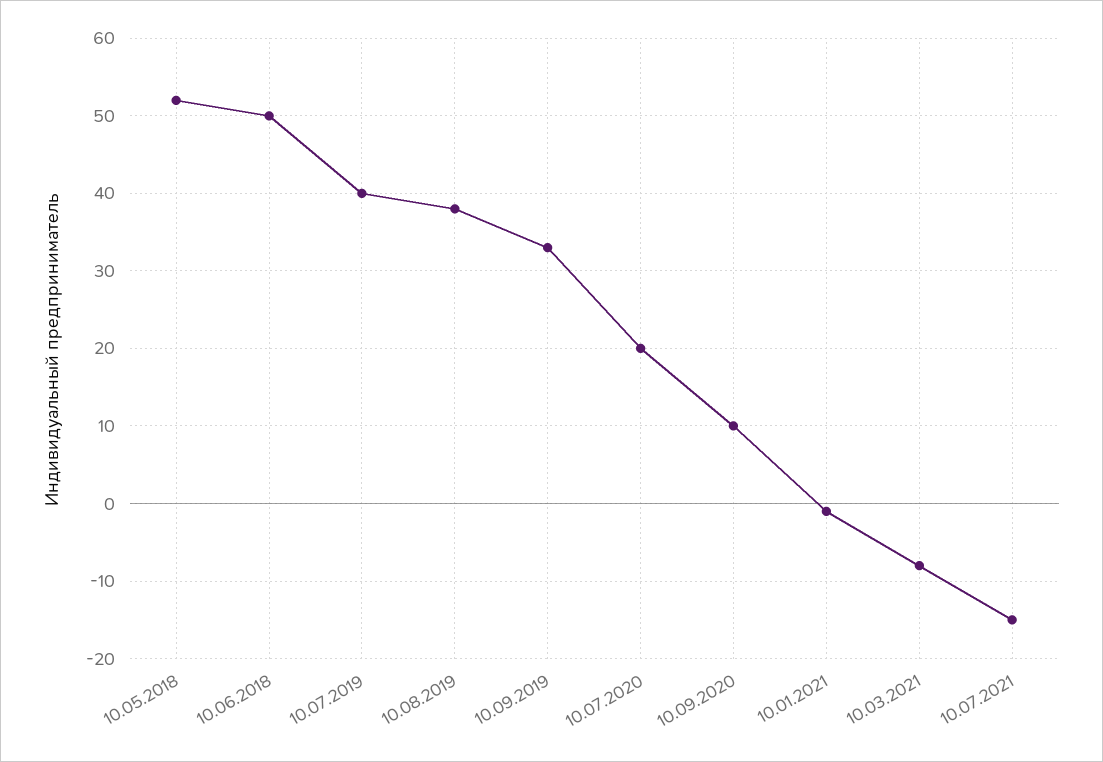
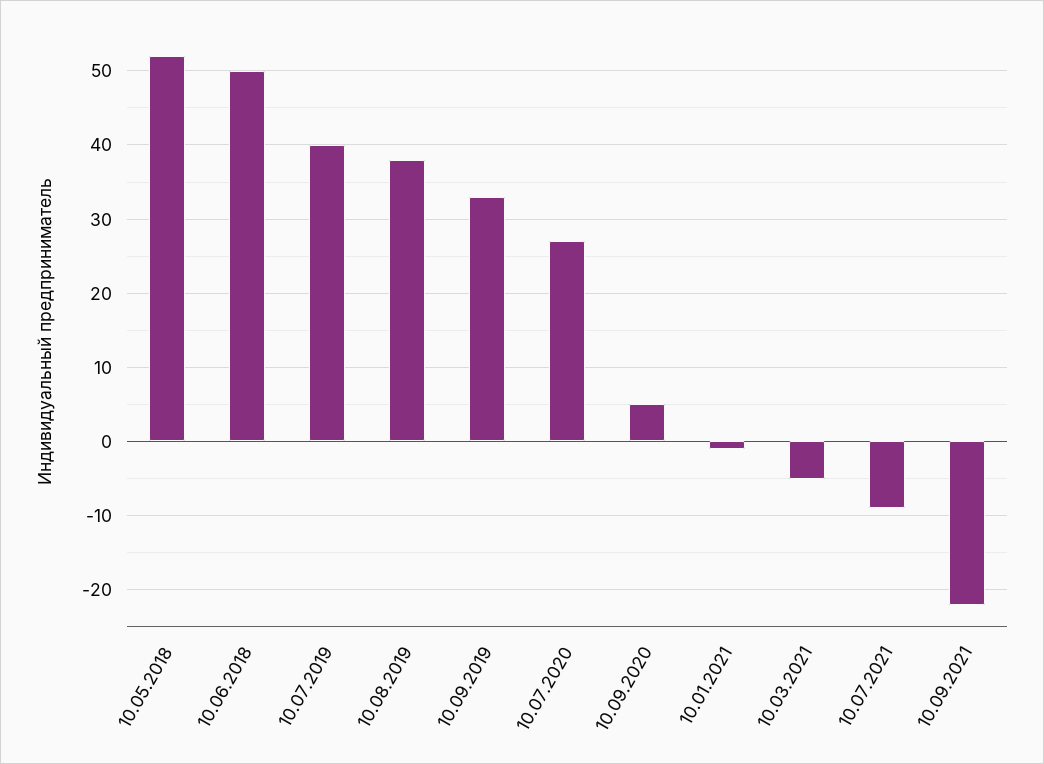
10.07.2020: 20 -> 27
10.09.2020: 10 -> 5
10.03.2021: -8 -> -5
10.07.2021: -15 -> -9
10.09.2021: none -> -22

